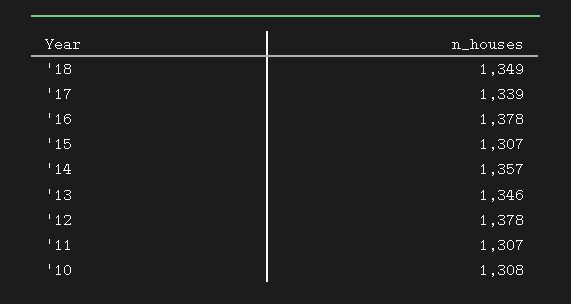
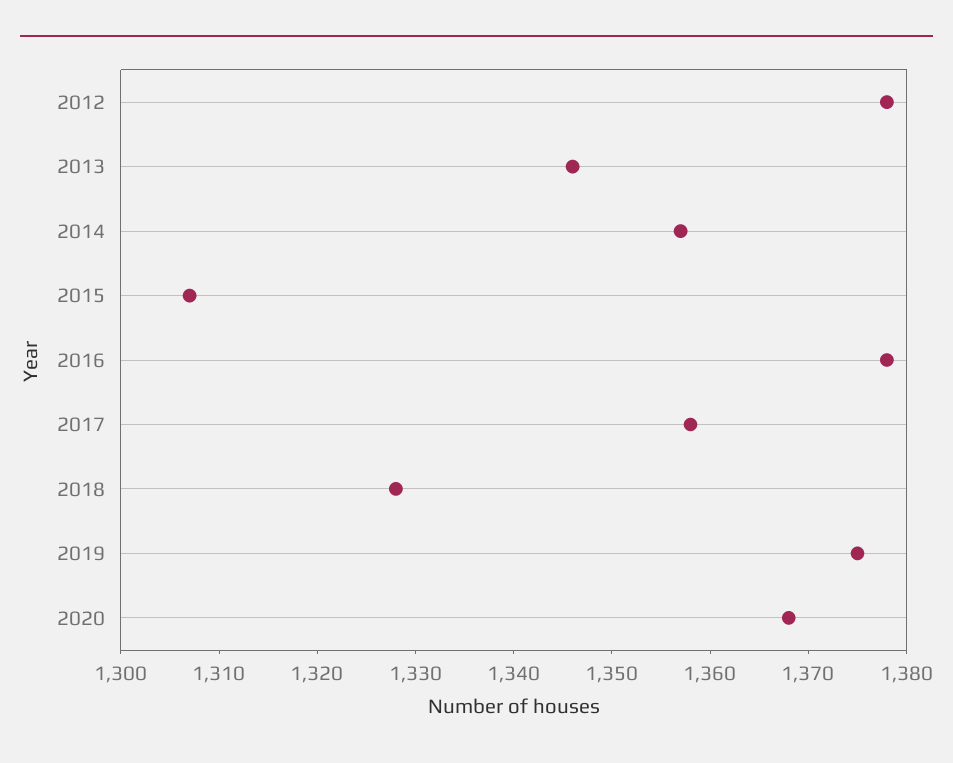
'18: 1349 -> 1328
'17: 1339 -> 1358
'11: 1307 -> none
'10: 1308 -> none
2019: none -> 1375
2020: none -> 1368

